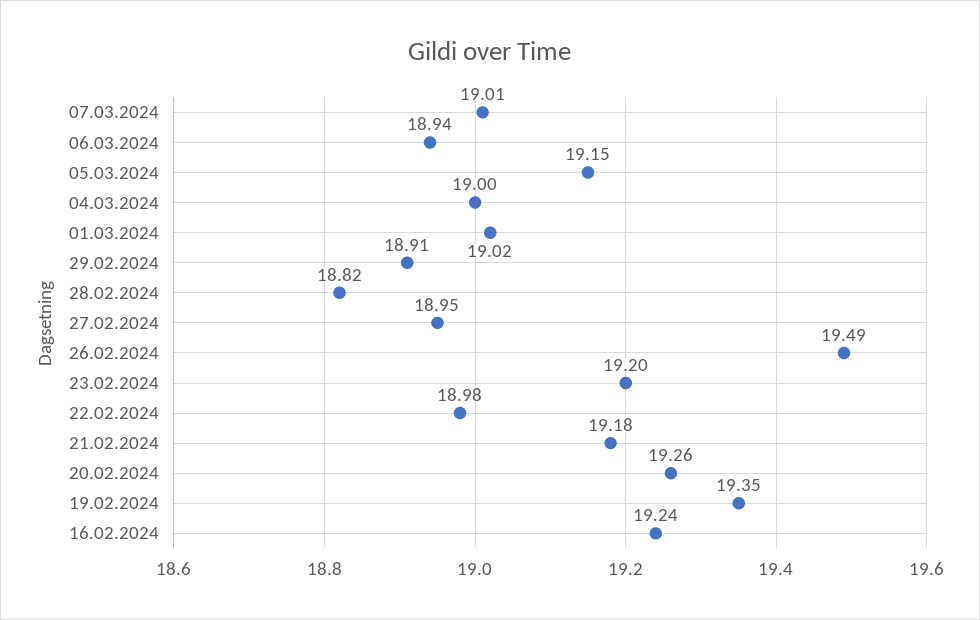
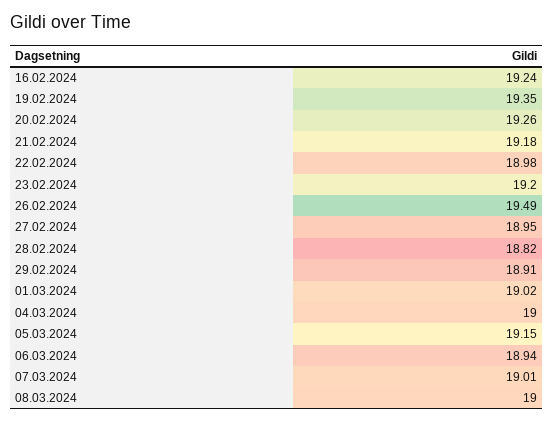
08.03.2024: none -> 19

